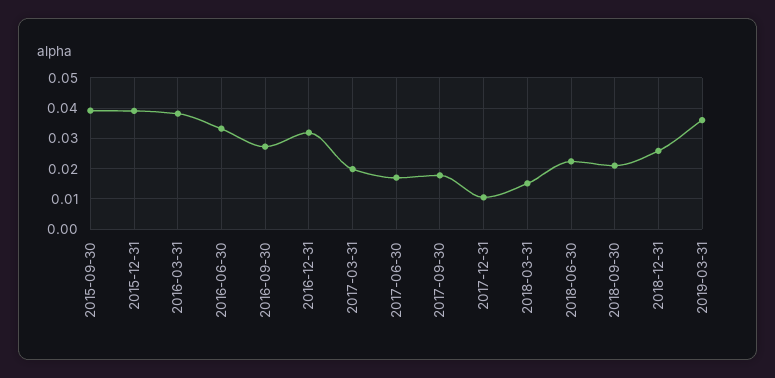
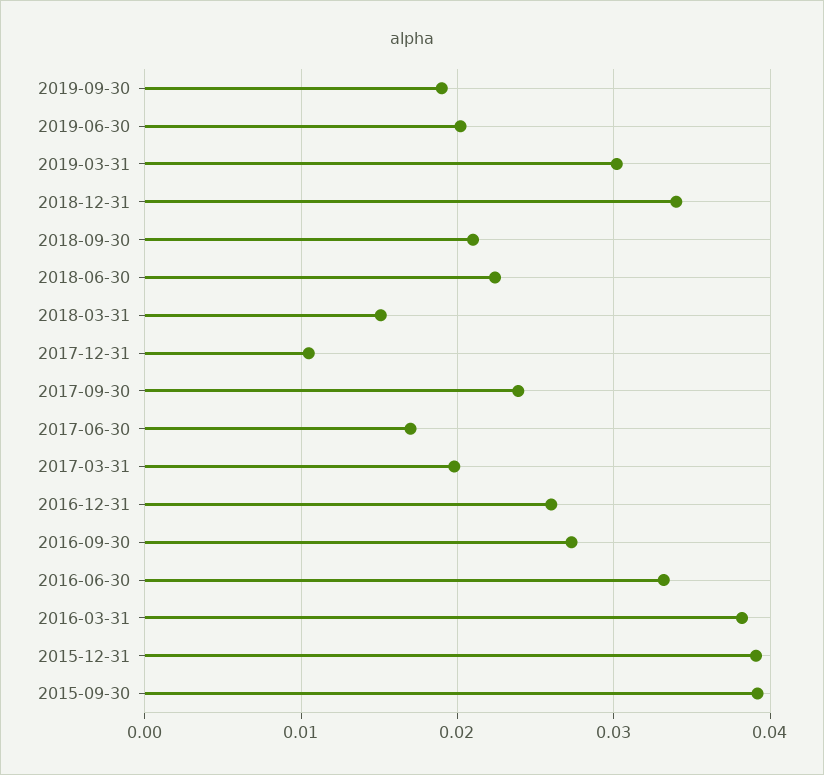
2016-12-31: 0.032 -> 0.026
2017-09-30: 0.018 -> 0.024
2018-12-31: 0.026 -> 0.034
2019-03-31: 0.036 -> 0.03
2019-09-30: none -> 0.019
2019-06-30: none -> 0.02

